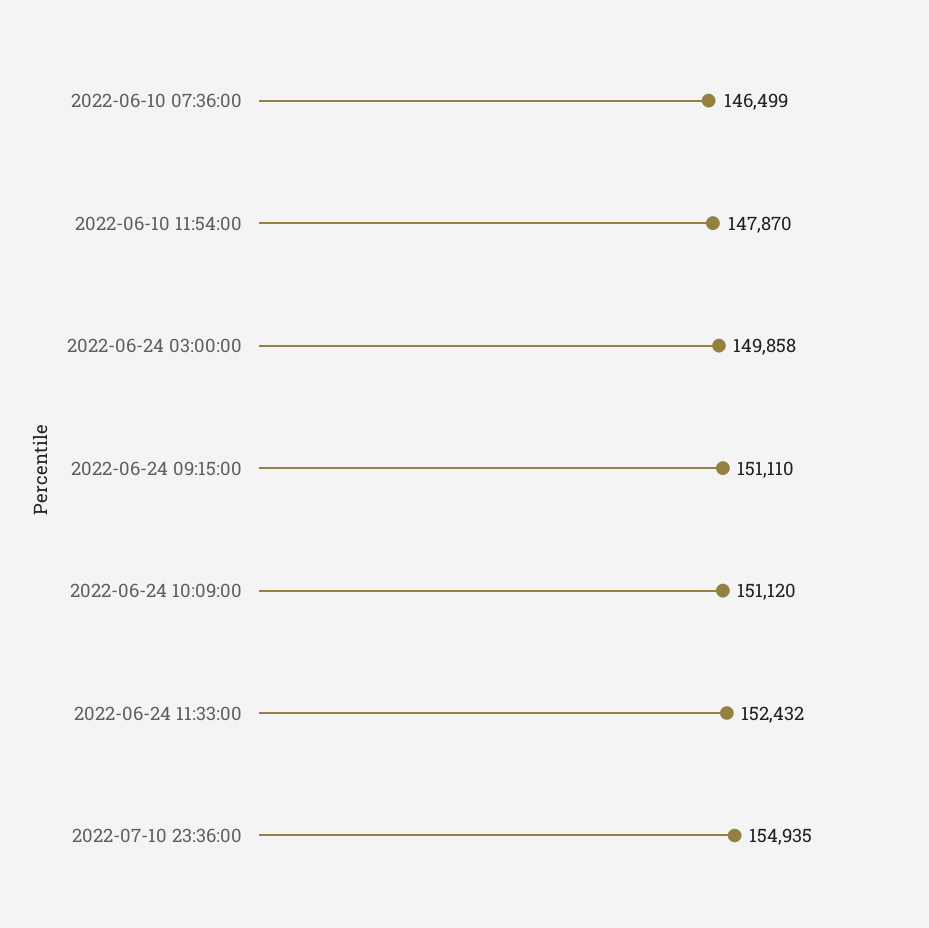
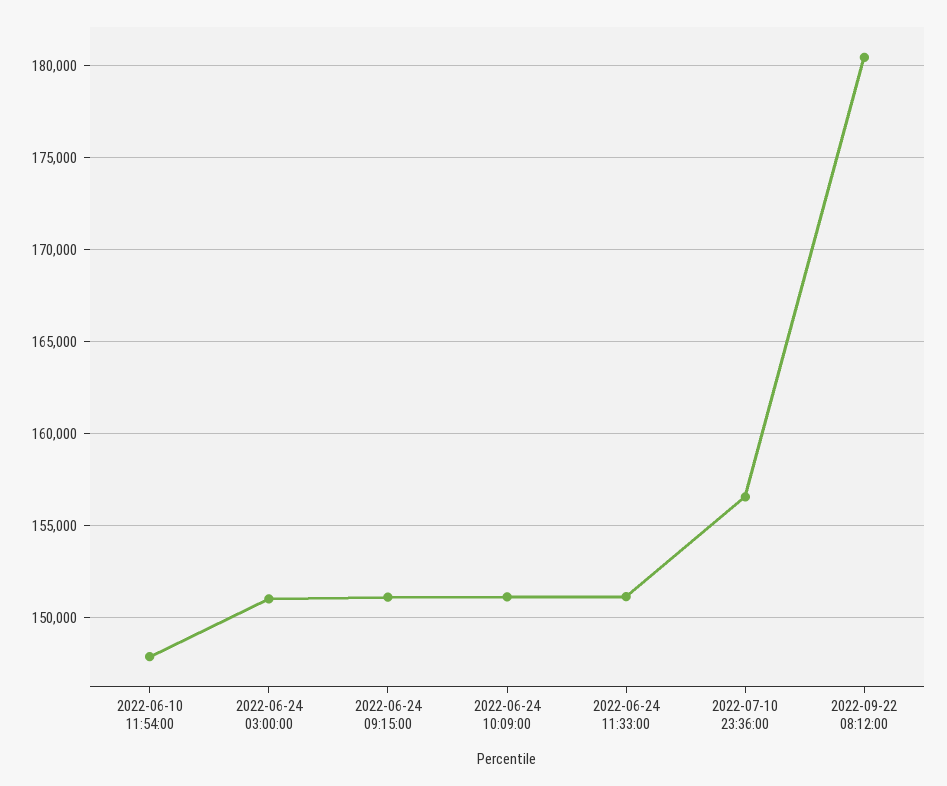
2022-06-10 07:36:00: 146499 -> none
2022-06-24 03:00:00: 149858 -> 151000
2022-06-24 11:33:00: 152432 -> 151000
2022-07-10 23:36:00: 154935 -> 156500
2022-09-22 08:12:00: none -> 180500

